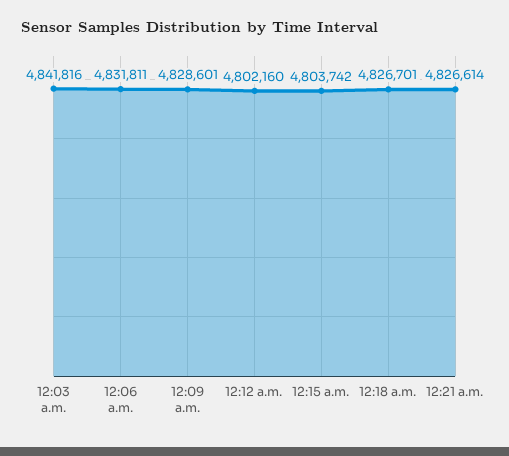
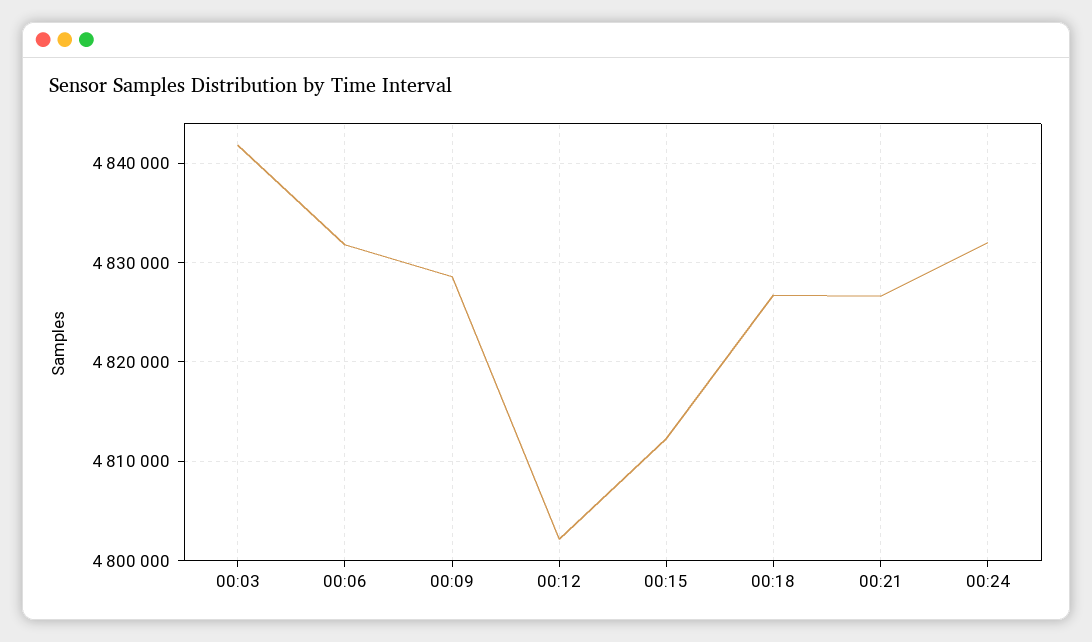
12:15 a.m.: 4803742 -> 4812000
00:24: none -> 4832000

